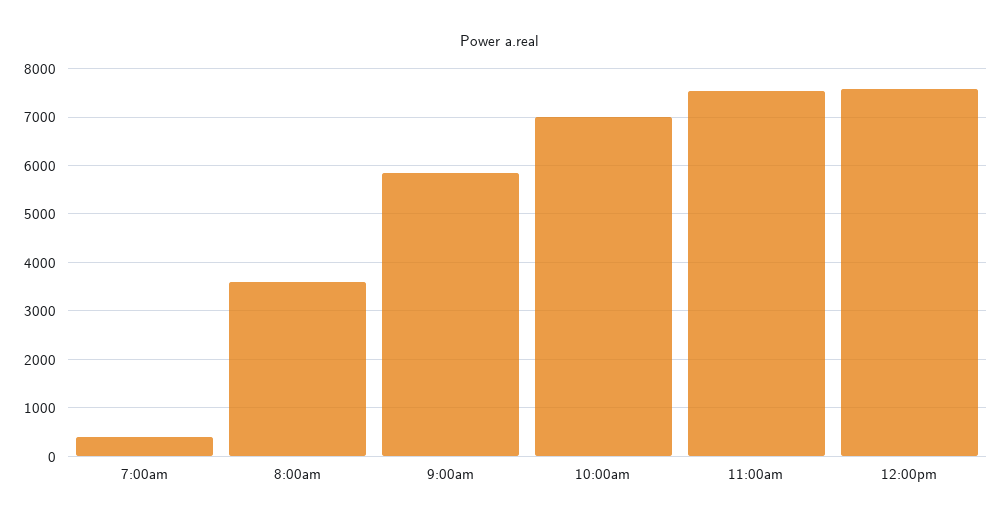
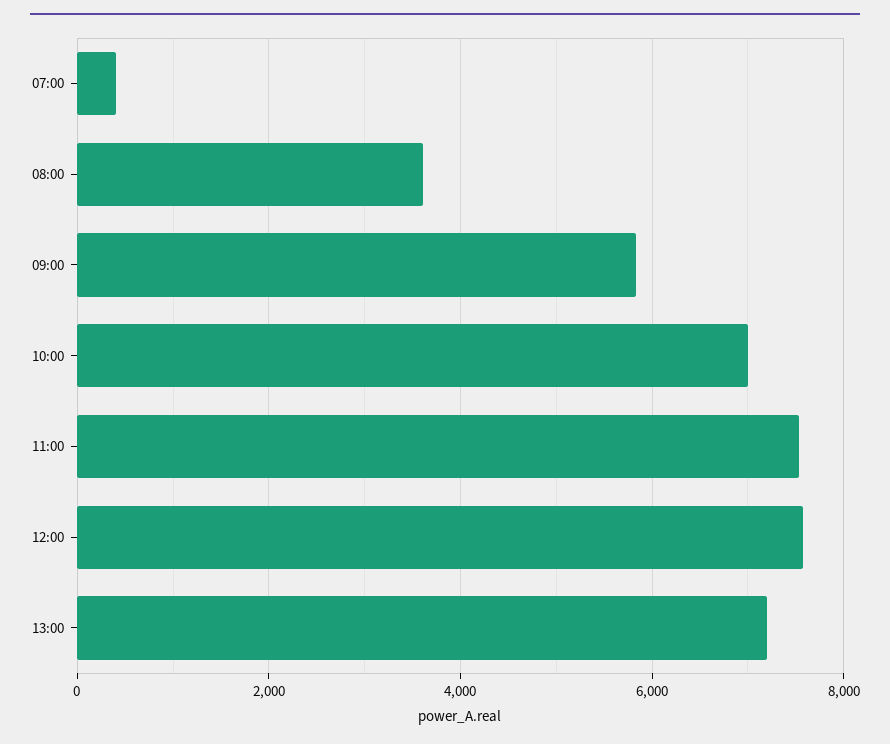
13:00: none -> 7200

